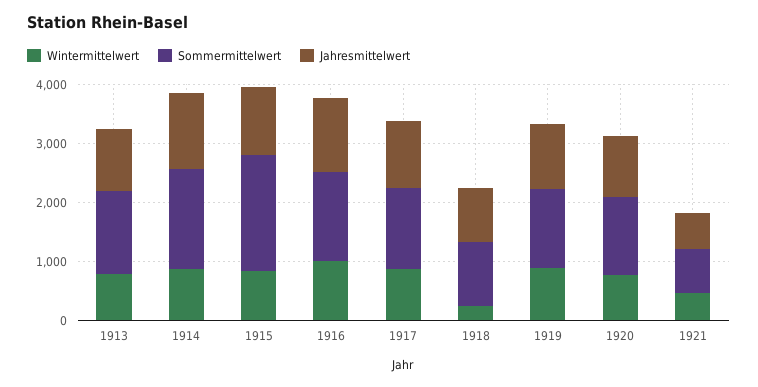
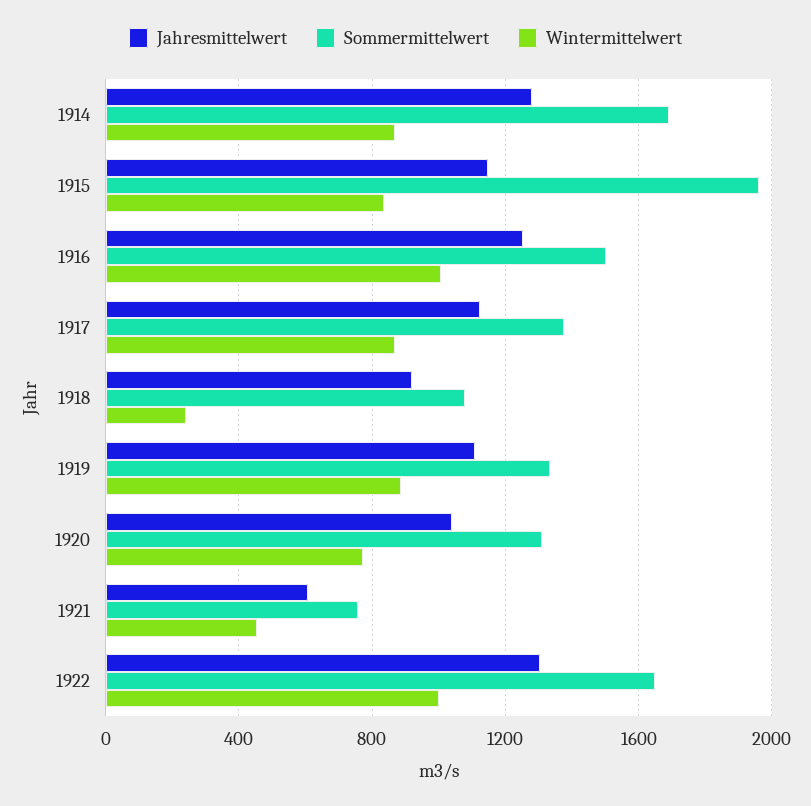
Wintermittelwert, 1913: 800 -> none
Sommermittelwert, 1913: 1400 -> none
Jahresmittelwert, 1913: 1000 -> none
Jahresmittelwert, 1922: none -> 1300
Sommermittelwert, 1922: none -> 1650
Wintermittelwert, 1922: none -> 1000

